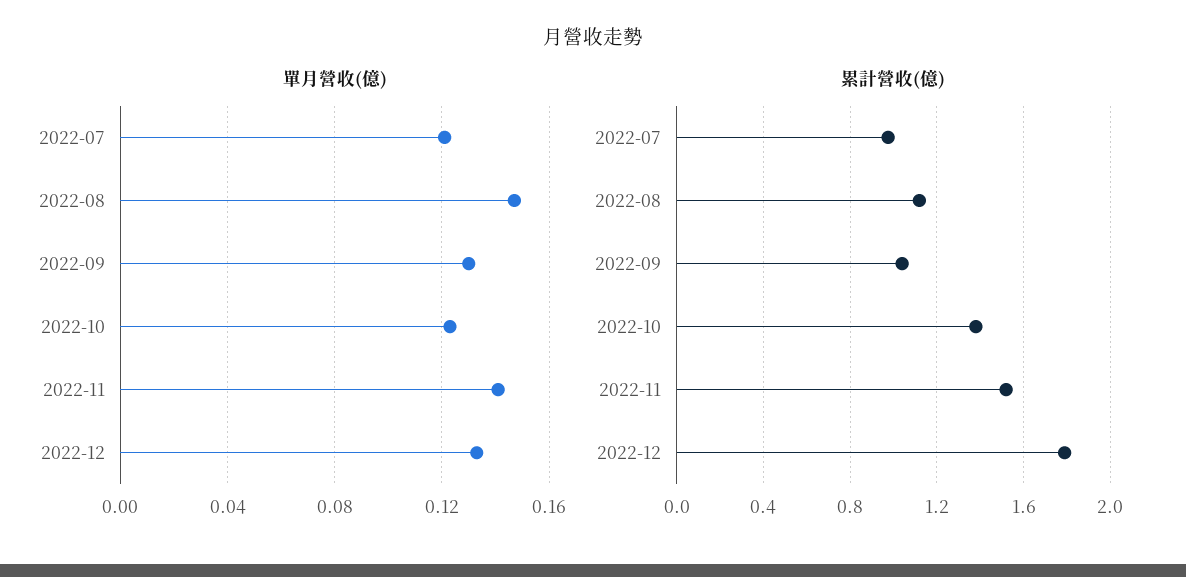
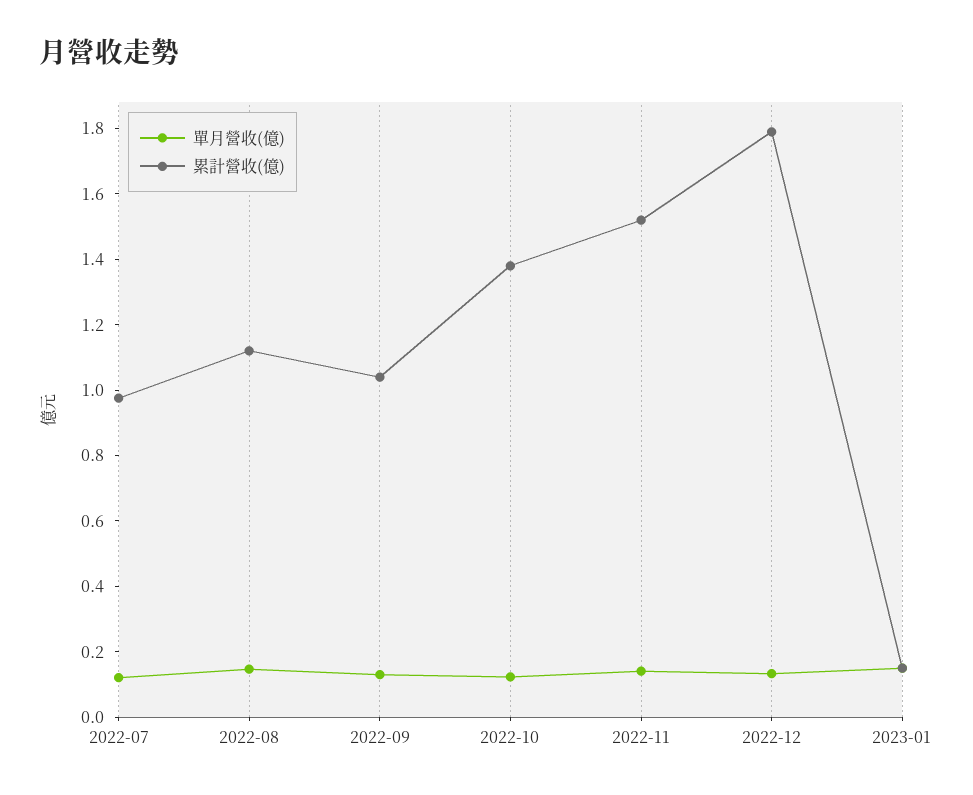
單月營收(億), 2023-01: none -> 0.15
累計營收(億), 2023-01: none -> 0.15

